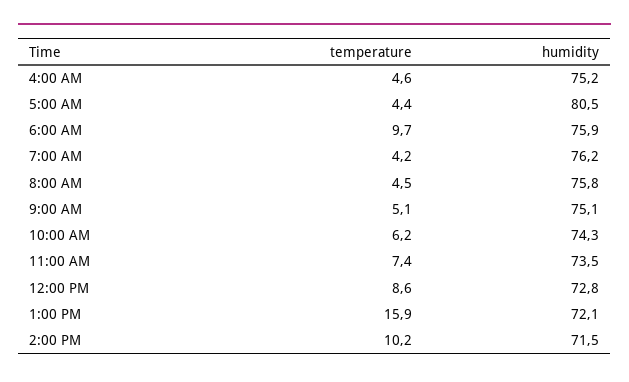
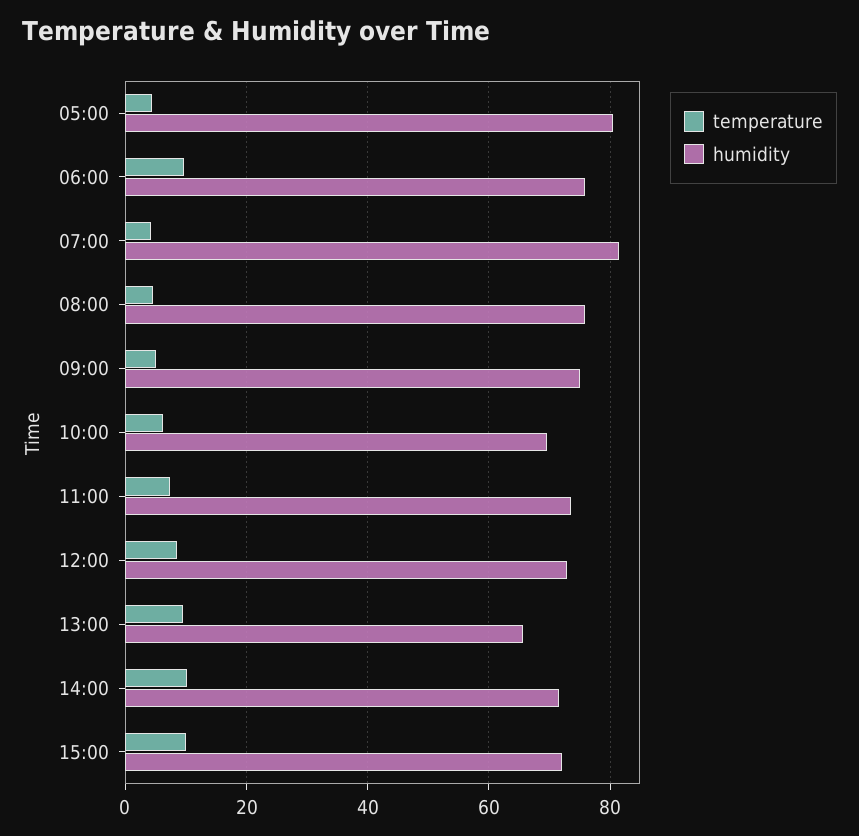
temperature, 4:00 AM: 4.6 -> none
humidity, 4:00 AM: 75.2 -> none
humidity, 7:00 AM: 76.2 -> 82
humidity, 10:00 AM: 74.3 -> 70
temperature, 1:00 PM: 15.9 -> 10
humidity, 1:00 PM: 72.1 -> 66
temperature, 15:00: none -> 10
humidity, 15:00: none -> 72

